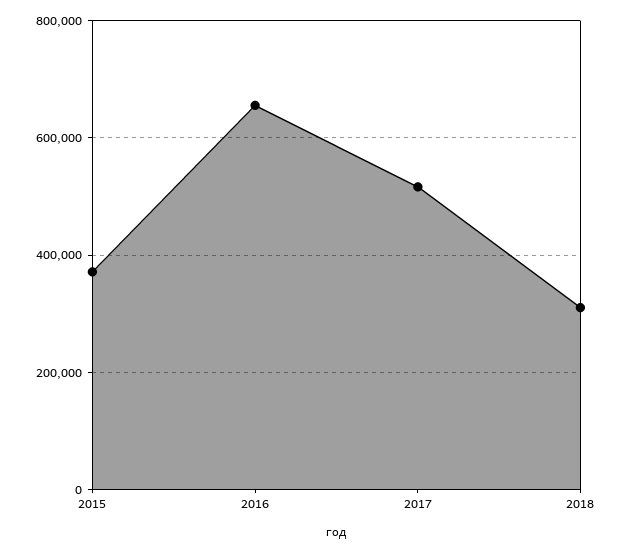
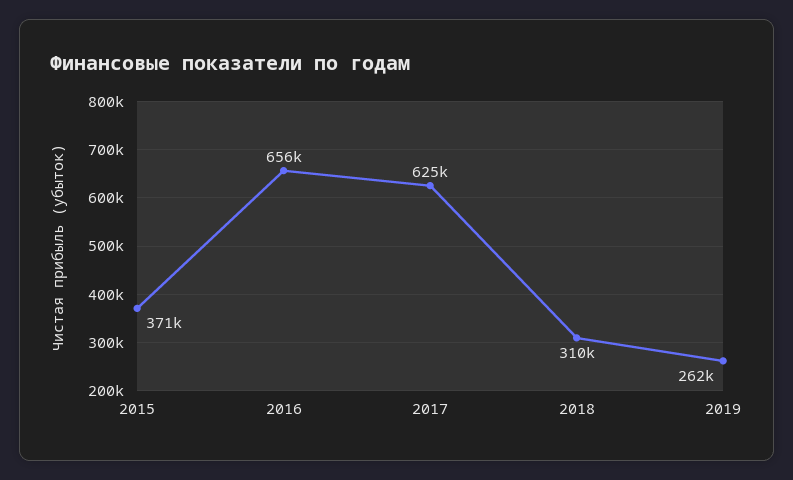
2017: 520000 -> 625000
2019: none -> 262000

